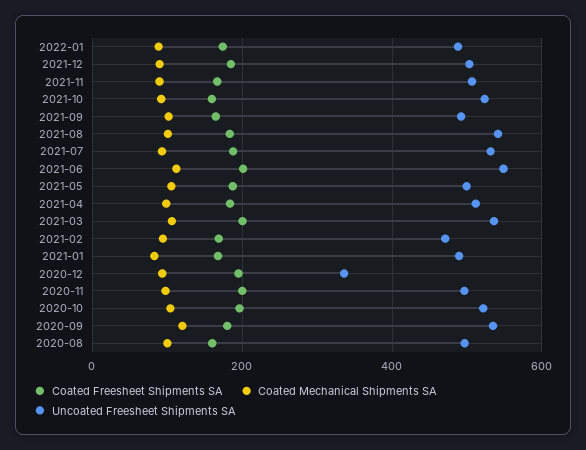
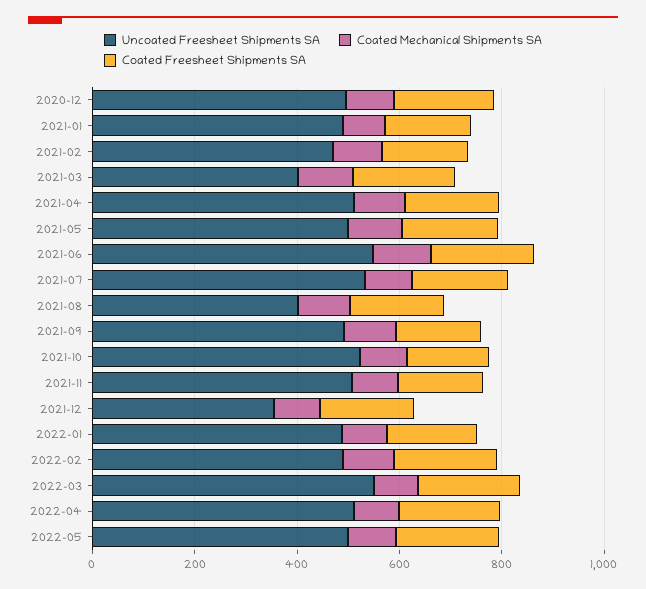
Uncoated Freesheet Shipments SA, 2021-12: 500 -> 350
Uncoated Freesheet Shipments SA, 2021-08: 540 -> 400
Uncoated Freesheet Shipments SA, 2021-03: 540 -> 400
Uncoated Freesheet Shipments SA, 2020-12: 340 -> 500
Coated Freesheet Shipments SA, 2020-11: 200 -> none
Coated Mechanical Shipments SA, 2020-11: 100 -> none
Uncoated Freesheet Shipments SA, 2020-11: 500 -> none
Coated Freesheet Shipments SA, 2020-10: 200 -> none
Coated Mechanical Shipments SA, 2020-10: 100 -> none
Uncoated Freesheet Shipments SA, 2020-10: 520 -> none
Coated Freesheet Shipments SA, 2020-09: 180 -> none
Coated Mechanical Shipments SA, 2020-09: 120 -> none
Uncoated Freesheet Shipments SA, 2020-09: 540 -> none
Coated Freesheet Shipments SA, 2020-08: 160 -> none
Coated Mechanical Shipments SA, 2020-08: 100 -> none
Uncoated Freesheet Shipments SA, 2020-08: 500 -> none
Uncoated Freesheet Shipments SA, 2022-02: none -> 500
Coated Mechanical Shipments SA, 2022-02: none -> 100
Coated Freesheet Shipments SA, 2022-02: none -> 200
Uncoated Freesheet Shipments SA, 2022-03: none -> 550
Coated Mechanical Shipments SA, 2022-03: none -> 100
Coated Freesheet Shipments SA, 2022-03: none -> 200
Uncoated Freesheet Shipments SA, 2022-04: none -> 500
Coated Mechanical Shipments SA, 2022-04: none -> 100
Coated Freesheet Shipments SA, 2022-04: none -> 200
Uncoated Freesheet Shipments SA, 2022-05: none -> 500
Coated Mechanical Shipments SA, 2022-05: none -> 100
Coated Freesheet Shipments SA, 2022-05: none -> 200

